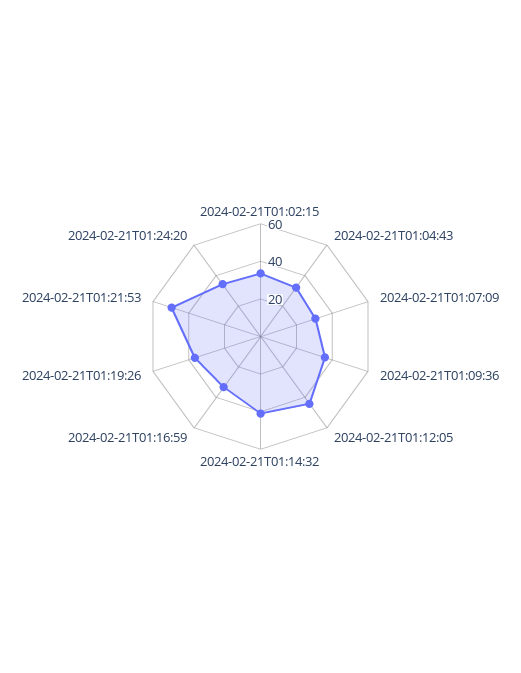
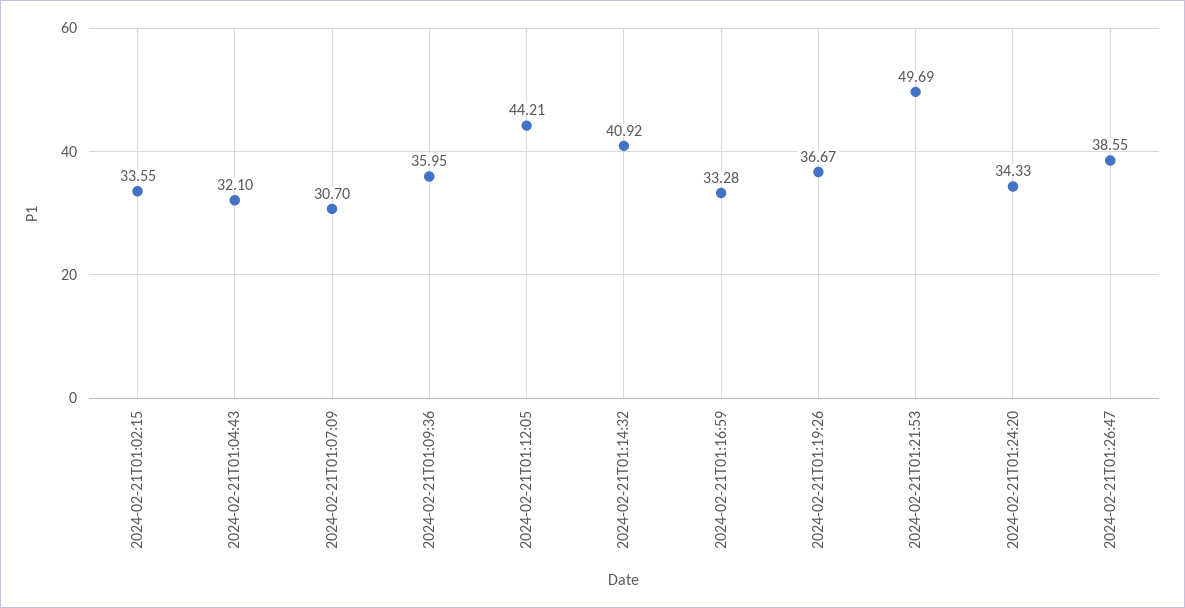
2024-02-21T01:26:47: none -> 38.55

